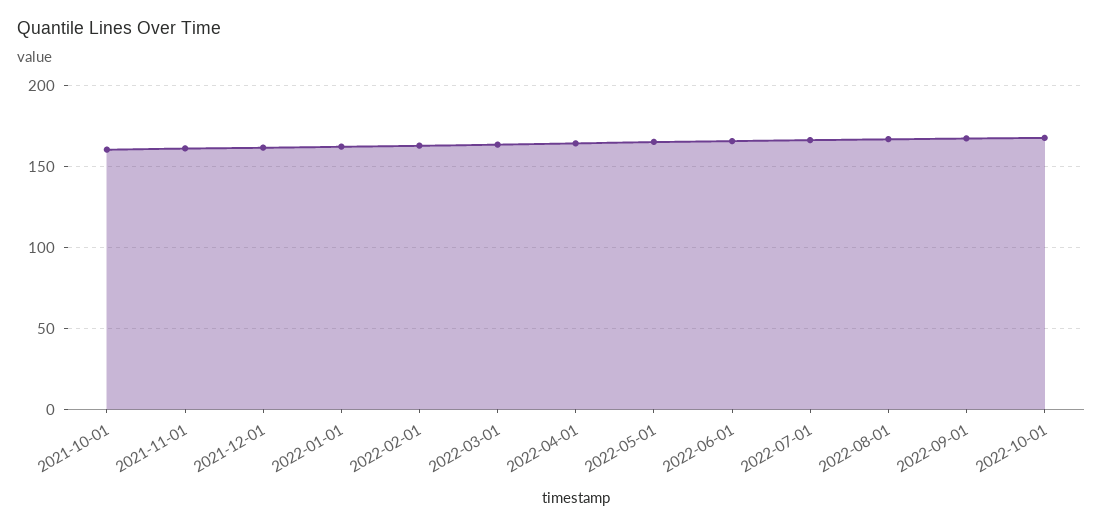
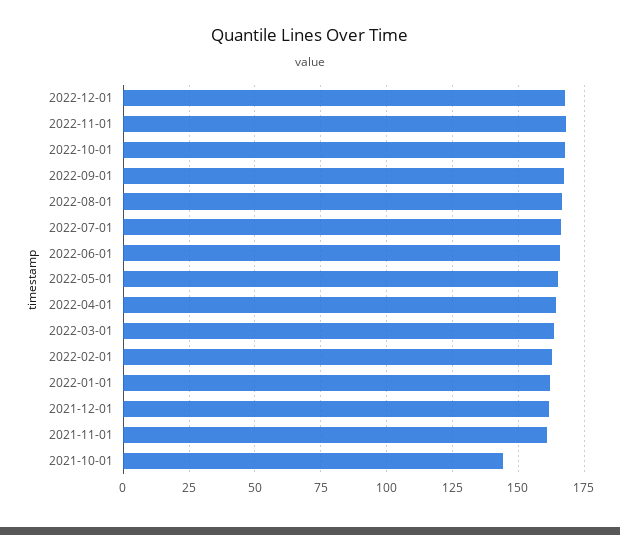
2021-10-01: 160 -> 145
2022-12-01: none -> 167.5
2022-11-01: none -> 167.5

